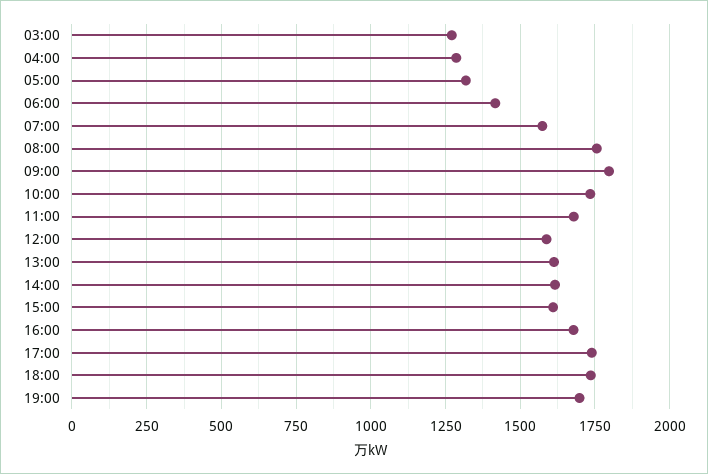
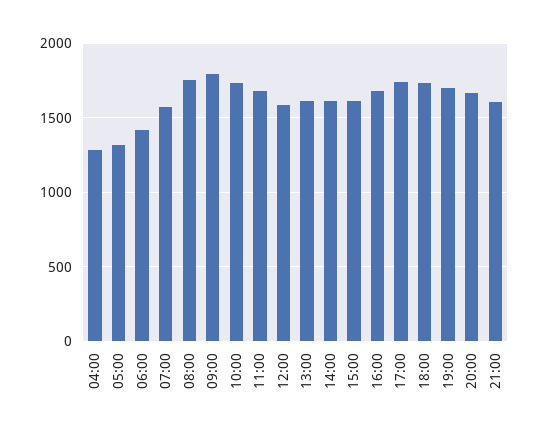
03:00: 1275 -> none
20:00: none -> 1650
21:00: none -> 1600

